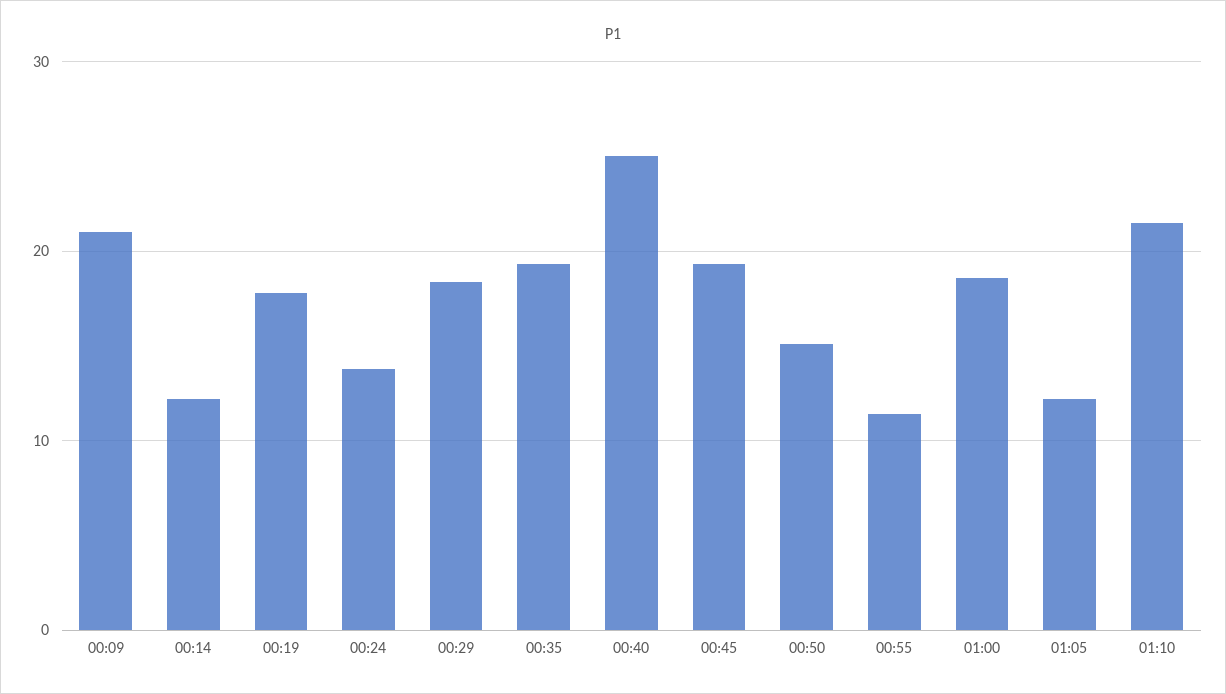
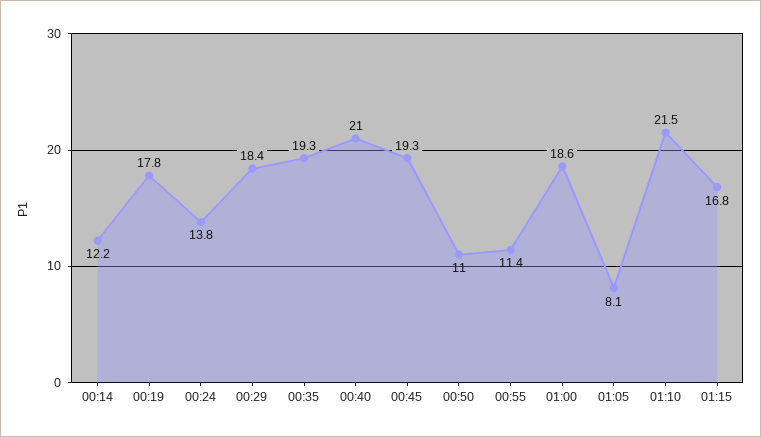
00:09: 21 -> none
00:40: 25 -> 21
00:50: 15 -> 11
01:05: 12 -> 8.1
01:15: none -> 16.8

